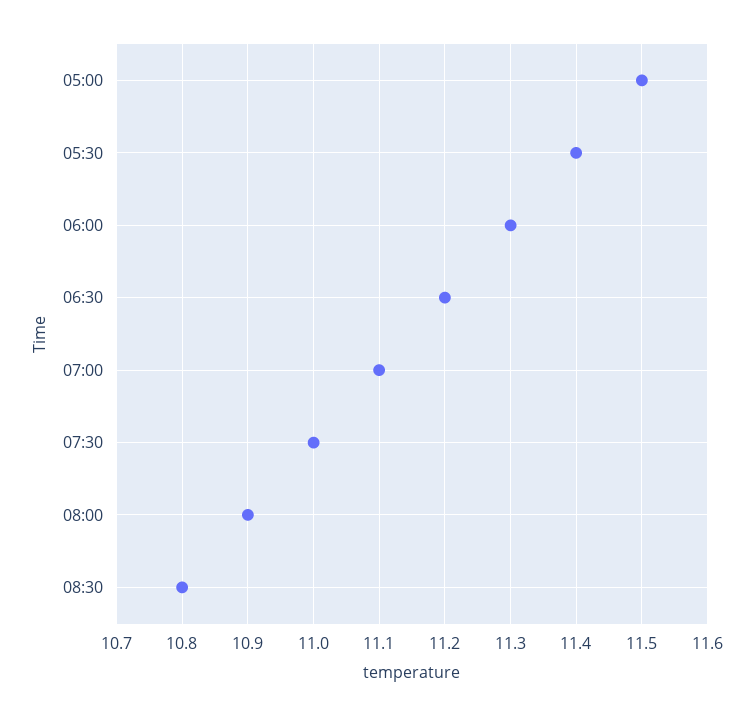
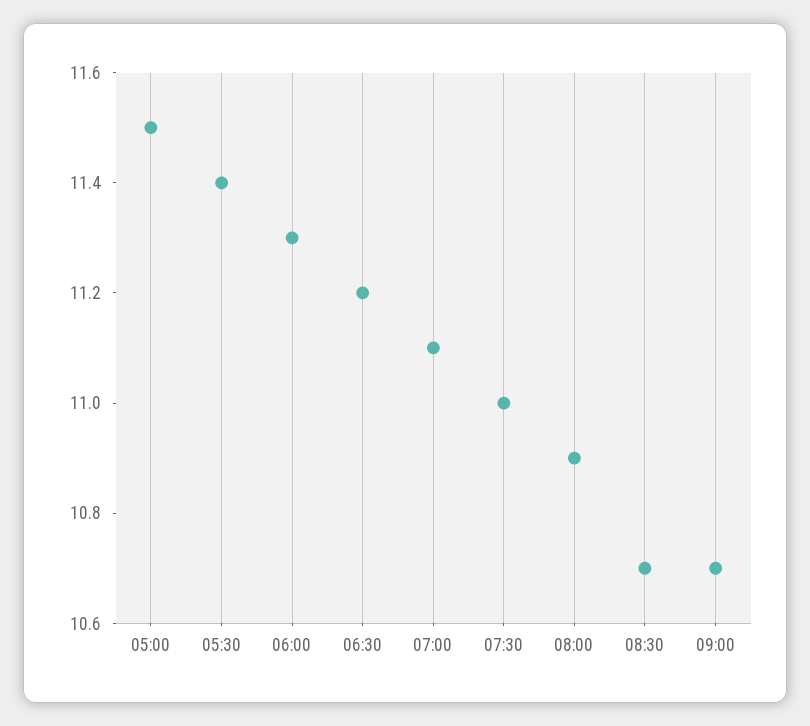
08:30: 10.8 -> 10.7
09:00: none -> 10.7

